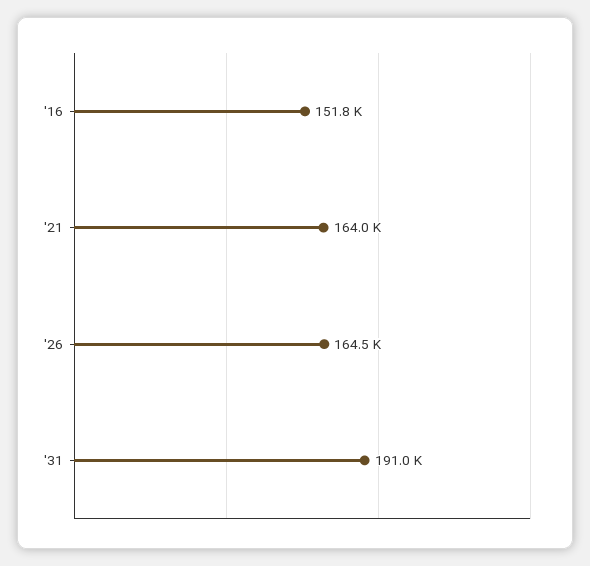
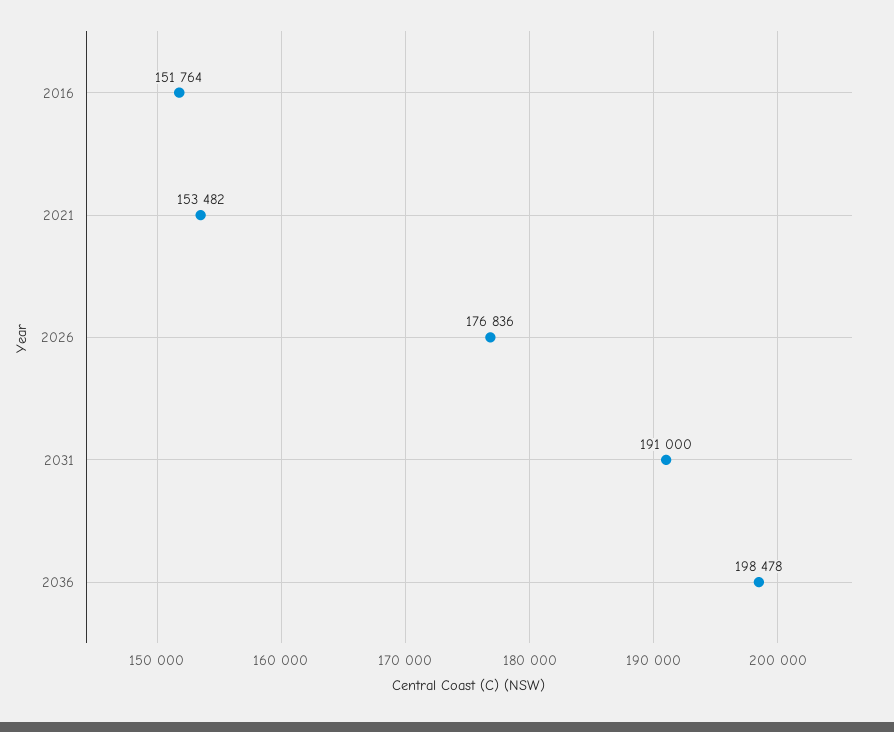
'21: 164000 -> 153482
'26: 164500 -> 176836
2036: none -> 198478

